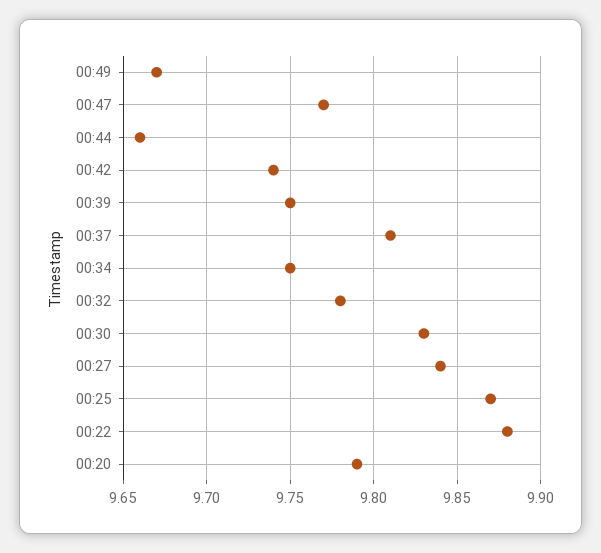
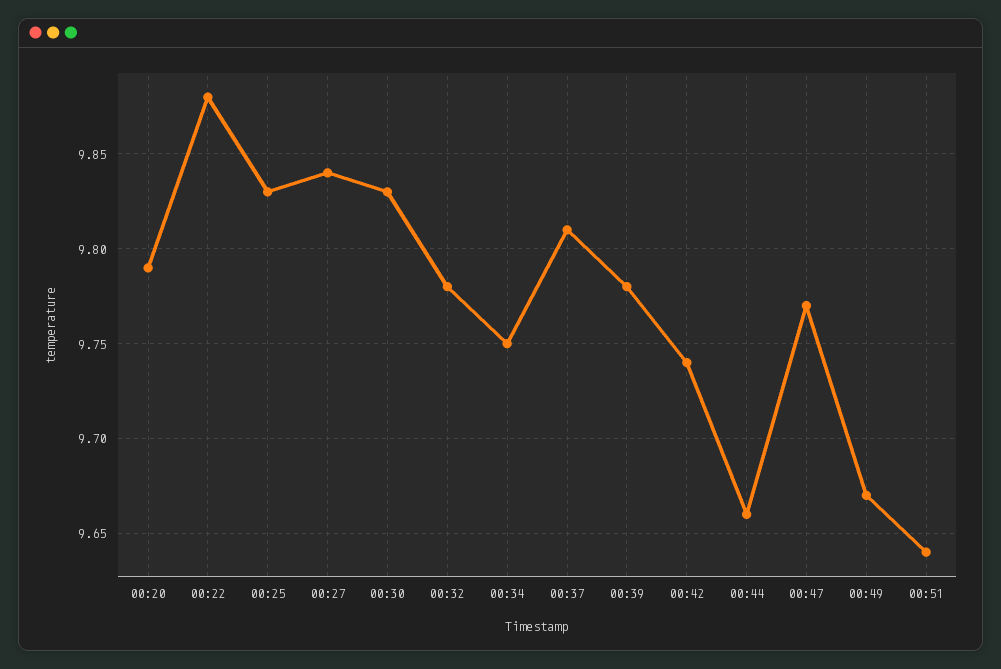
00:39: 9.75 -> 9.78
00:25: 9.87 -> 9.83
00:51: none -> 9.64

